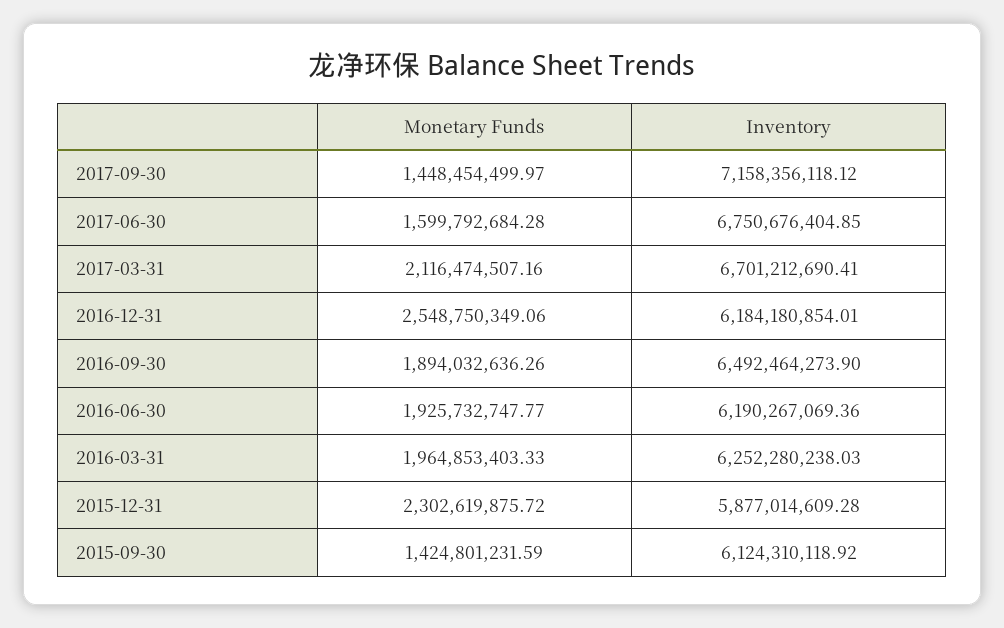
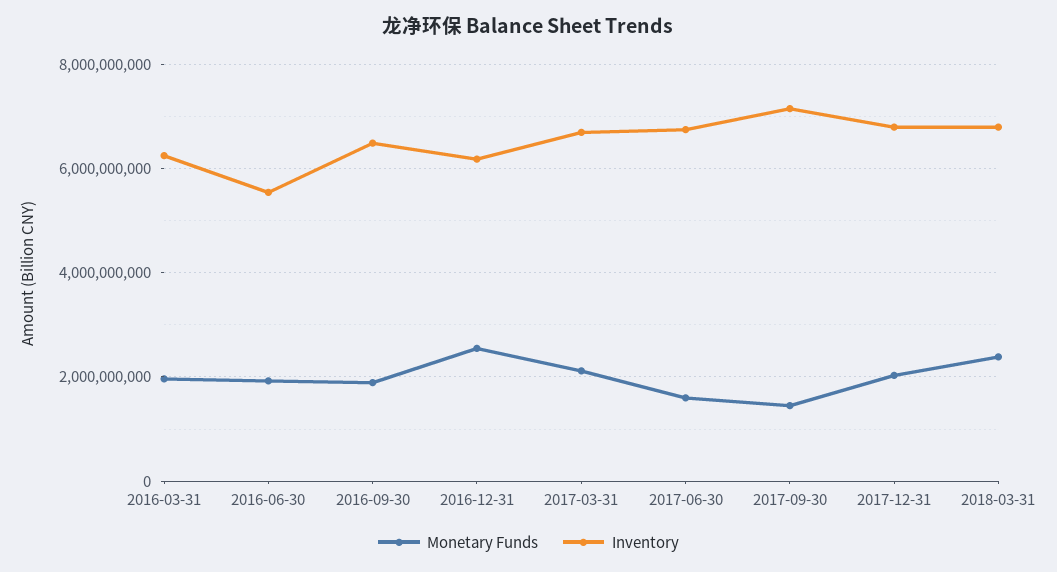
Inventory, 2016-06-30: 6190267069.36 -> 5600000000
Monetary Funds, 2015-12-31: 2302619875.72 -> none
Inventory, 2015-12-31: 5877014609.28 -> none
Monetary Funds, 2015-09-30: 1424801231.59 -> none
Inventory, 2015-09-30: 6124310118.92 -> none
Monetary Funds, 2017-12-31: none -> 2000000000
Inventory, 2017-12-31: none -> 6800000000
Monetary Funds, 2018-03-31: none -> 2400000000
Inventory, 2018-03-31: none -> 6800000000

